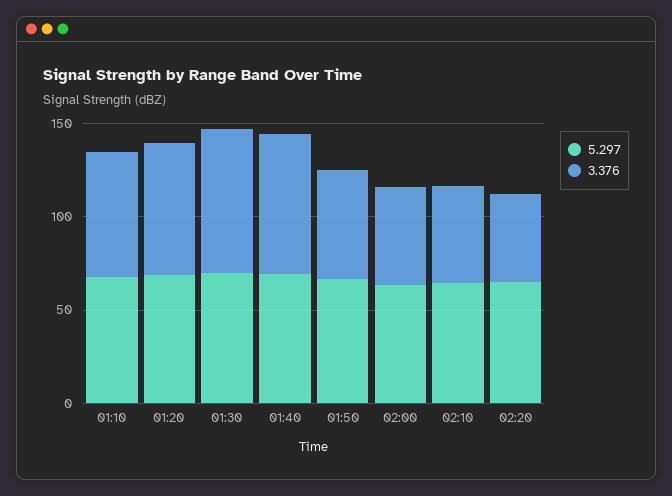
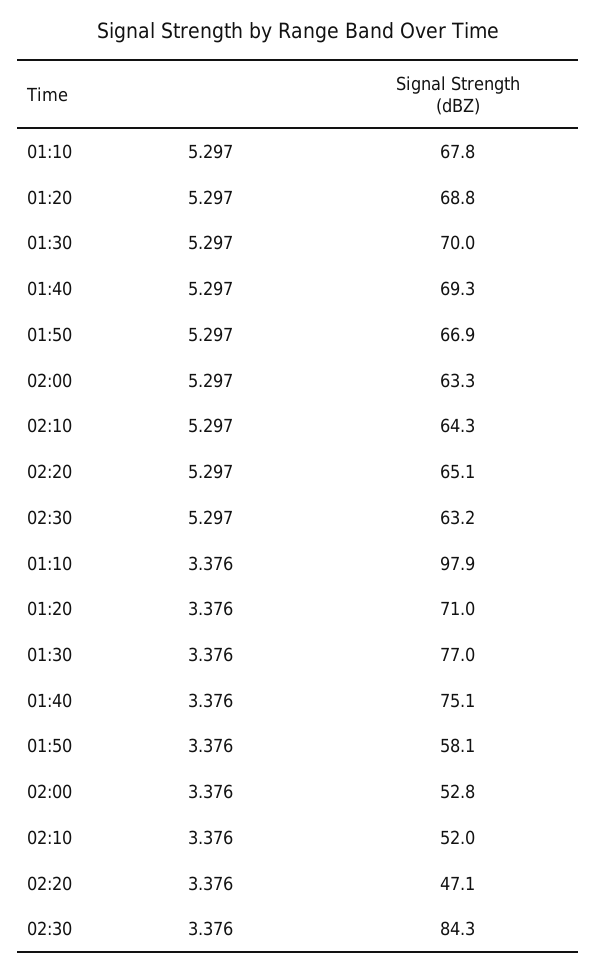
3.376, 01:10: 70 -> 97.9
5.297, 02:30: none -> 63.2
3.376, 02:30: none -> 84.3

